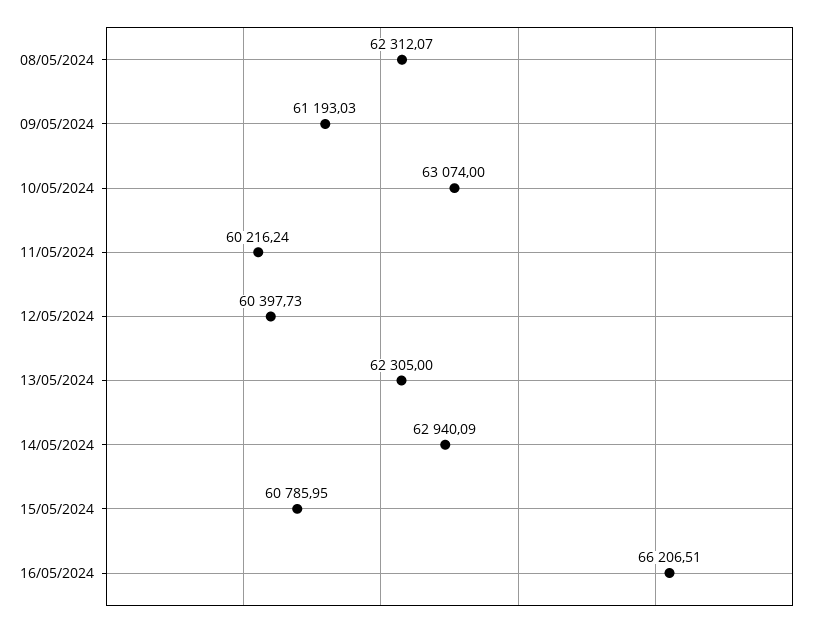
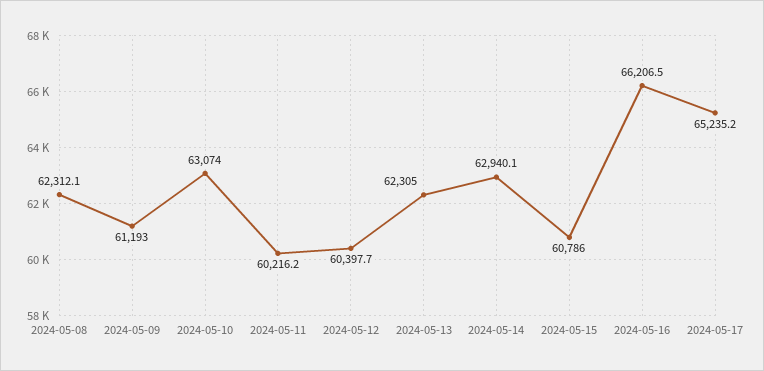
2024-05-17: none -> 65235.2

